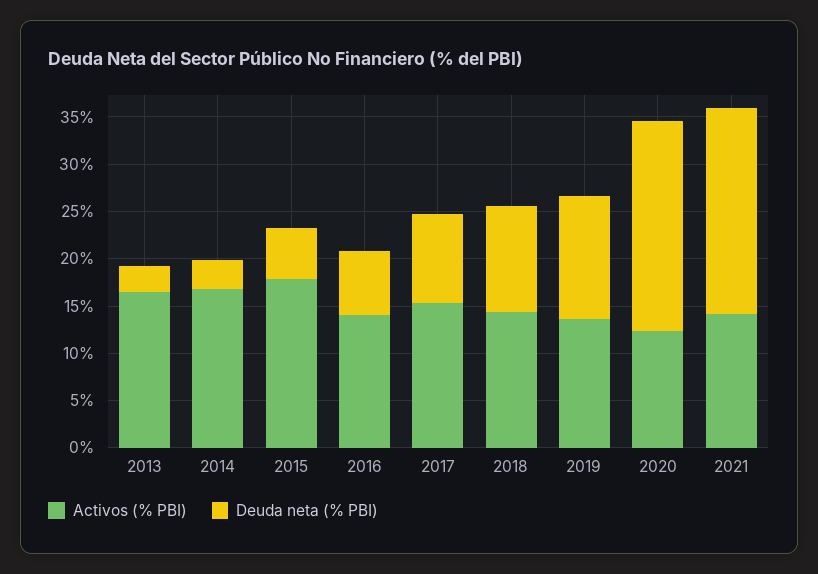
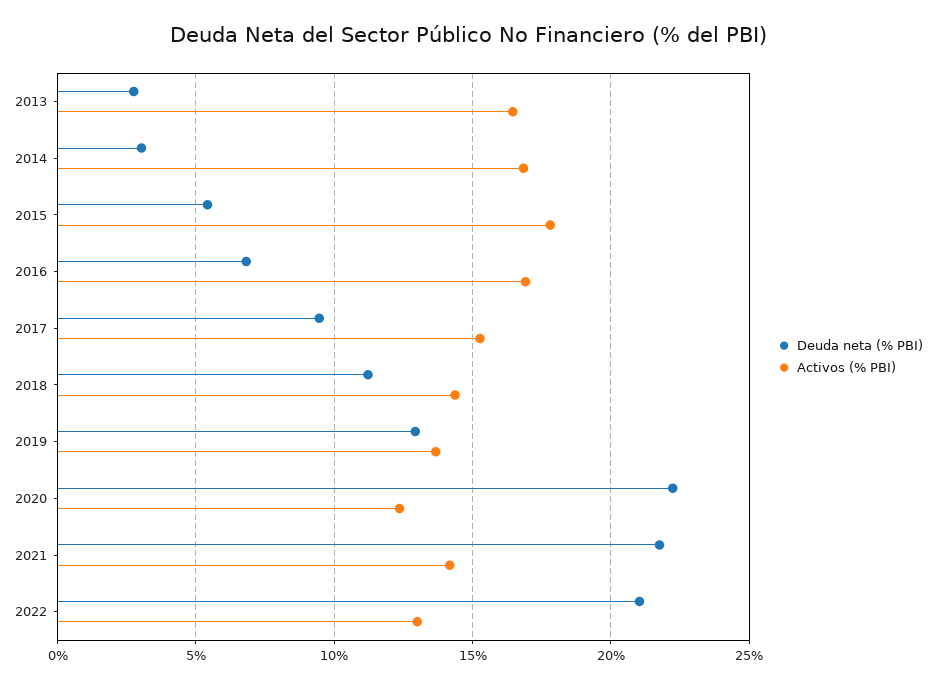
Activos (% PBI), 2016: 14 -> 17
Deuda neta (% PBI), 2022: none -> 21
Activos (% PBI), 2022: none -> 13

